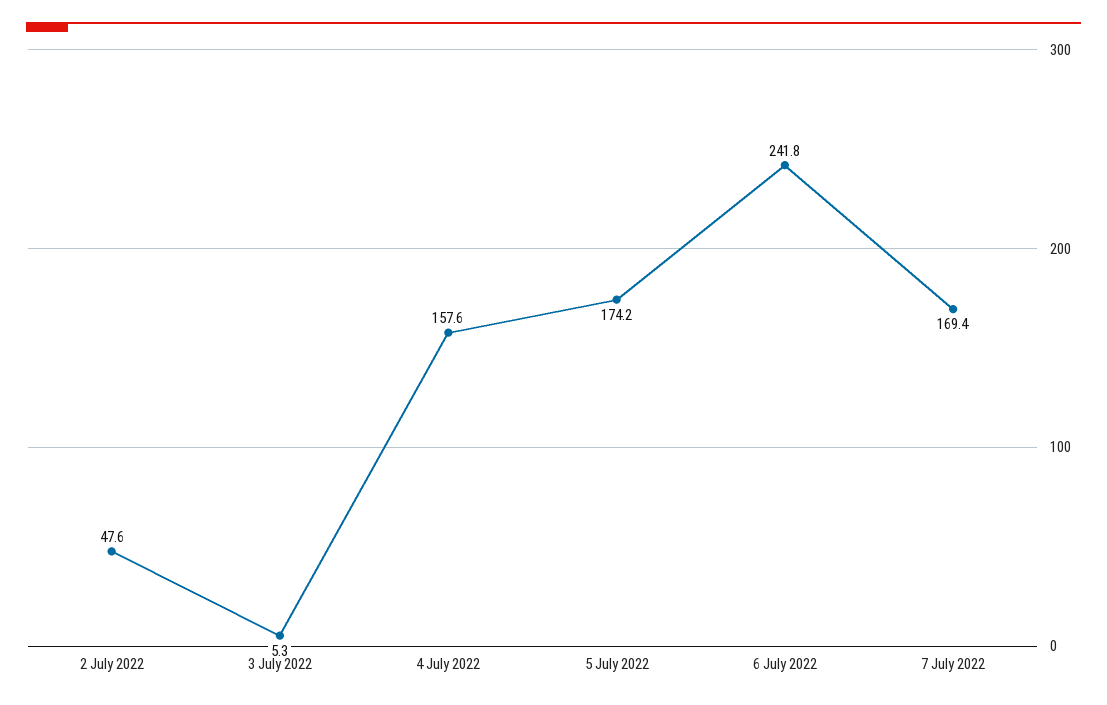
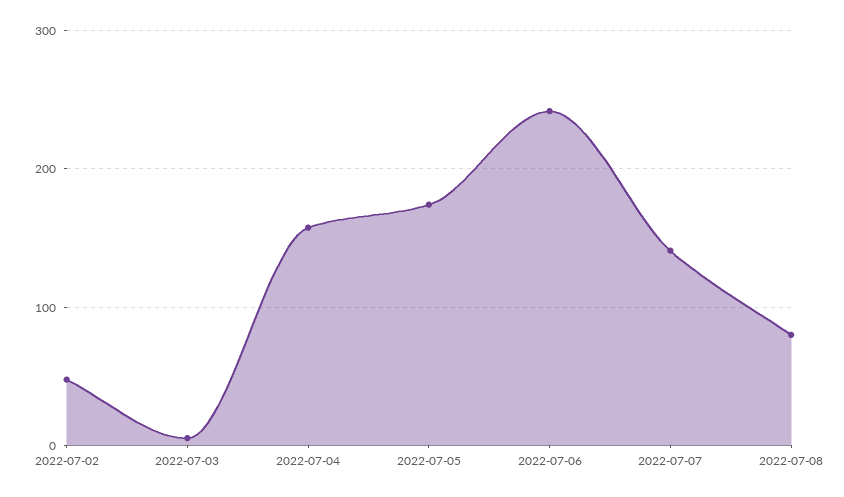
7 July 2022: 169.4 -> 140
2022-07-08: none -> 80

